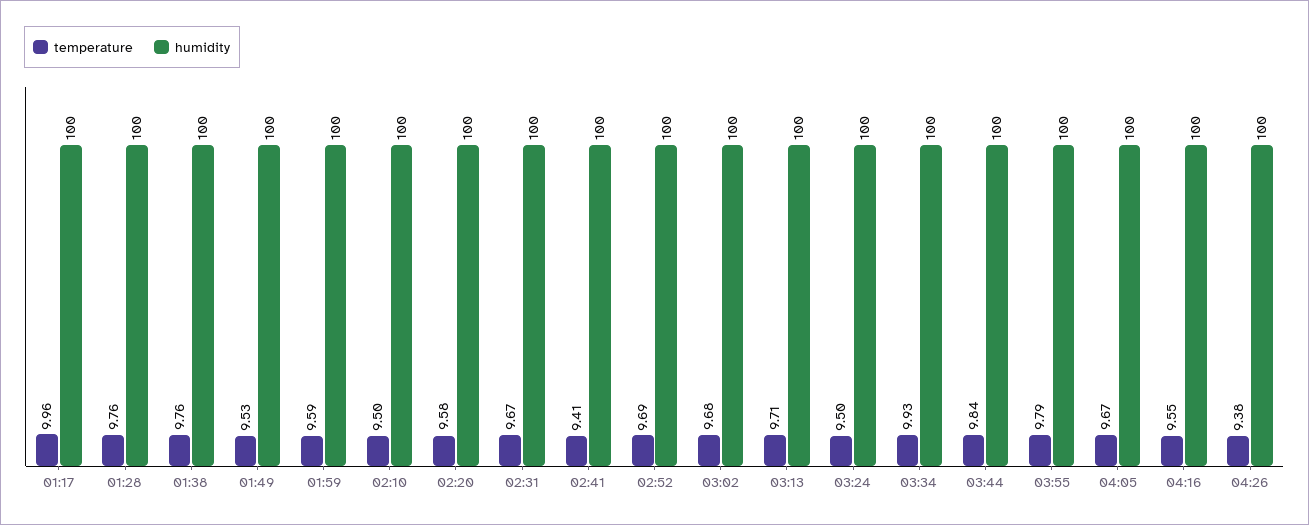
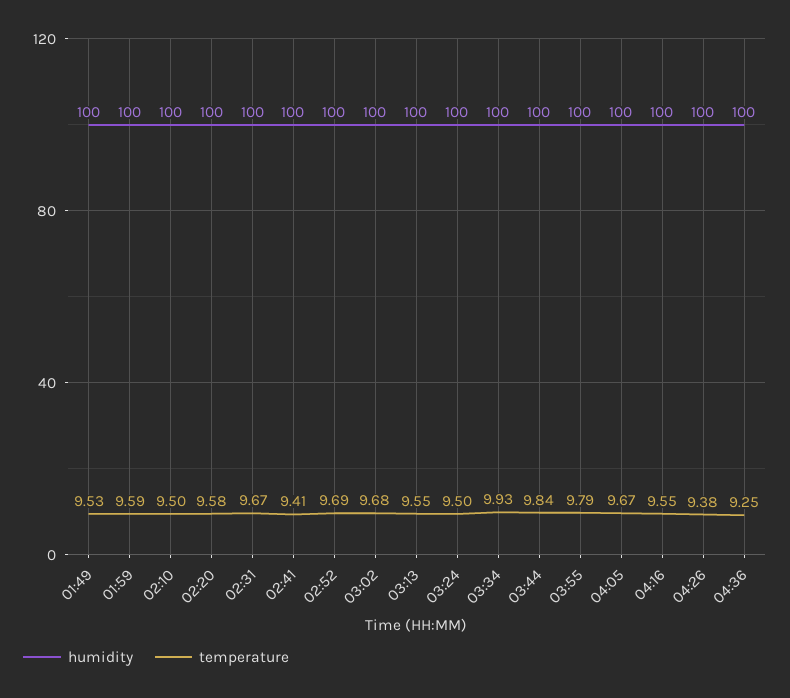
temperature, 01:17: 9.96 -> none
humidity, 01:17: 100 -> none
temperature, 01:28: 9.76 -> none
humidity, 01:28: 100 -> none
temperature, 01:38: 9.76 -> none
humidity, 01:38: 100 -> none
temperature, 03:13: 9.71 -> 9.55
humidity, 04:36: none -> 100
temperature, 04:36: none -> 9.25

